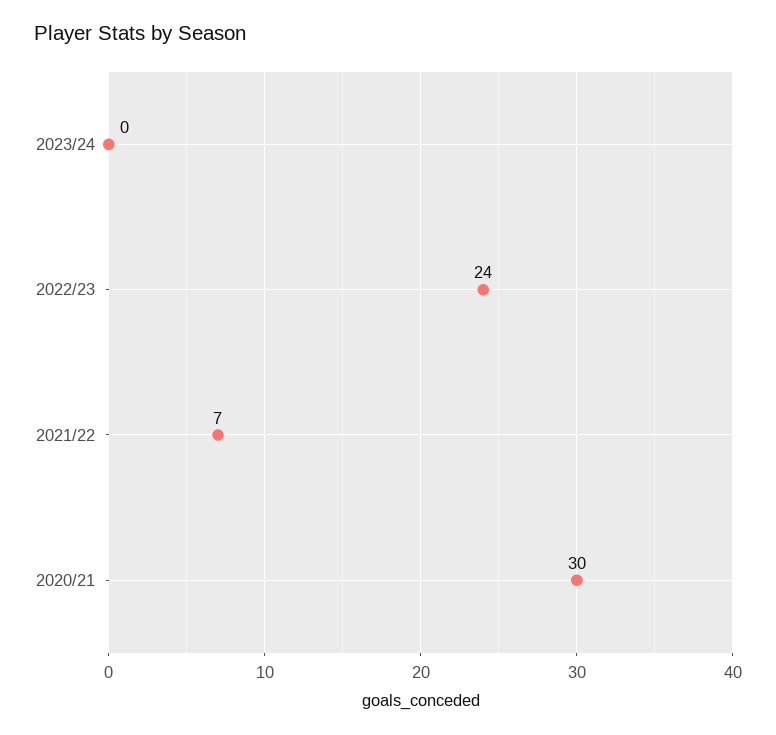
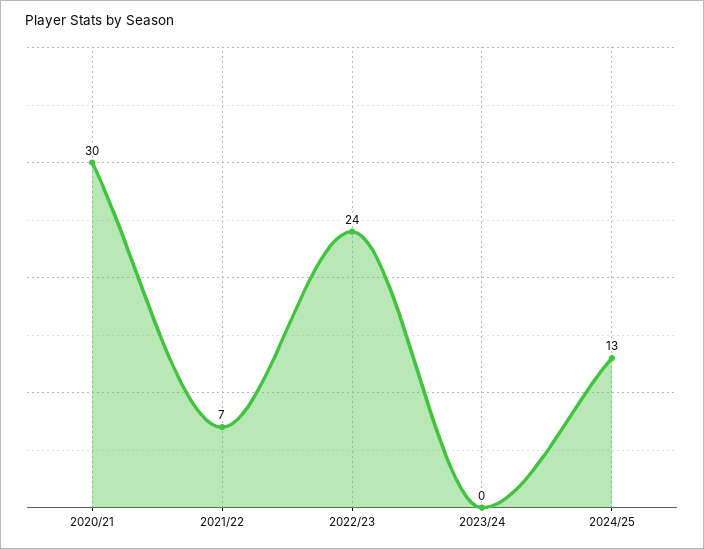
2024/25: none -> 13

